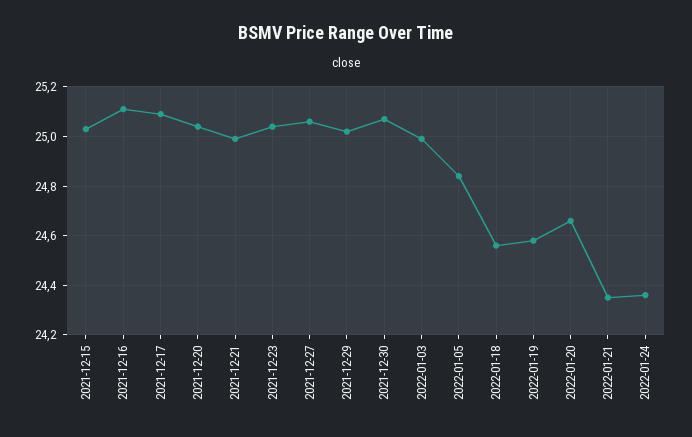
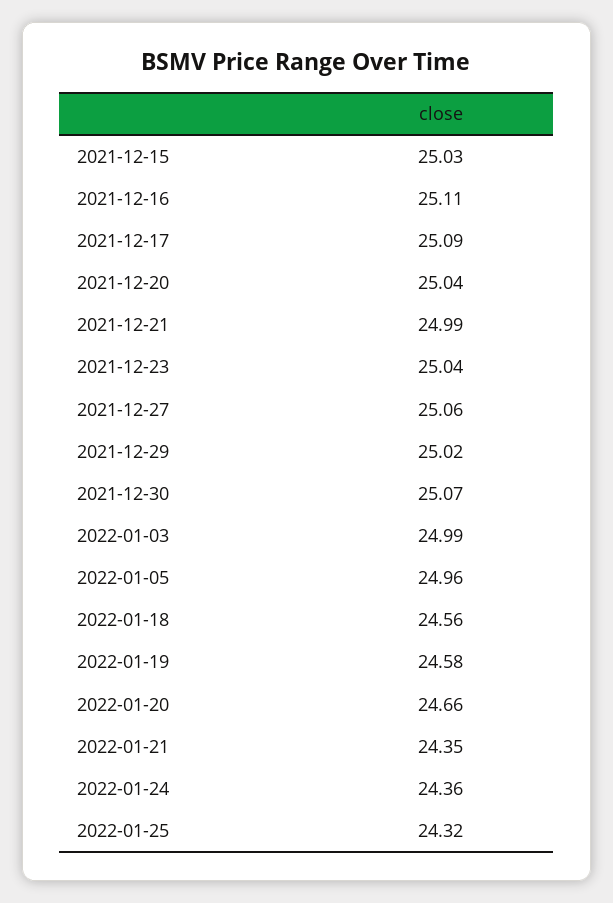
2022-01-05: 24.85 -> 24.96
2022-01-25: none -> 24.32

